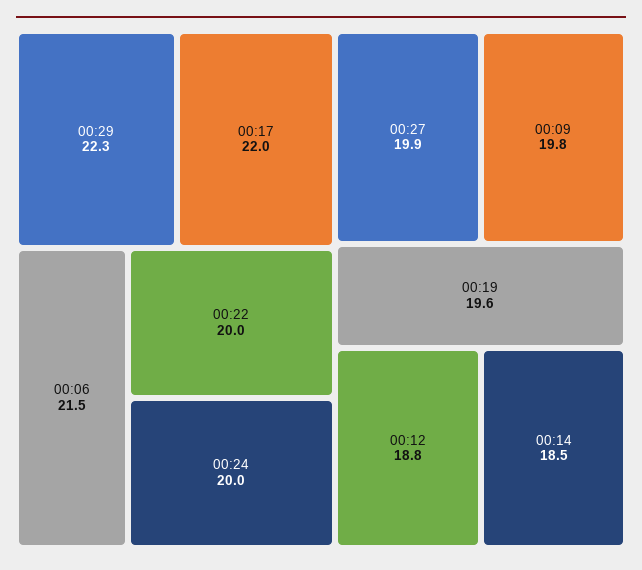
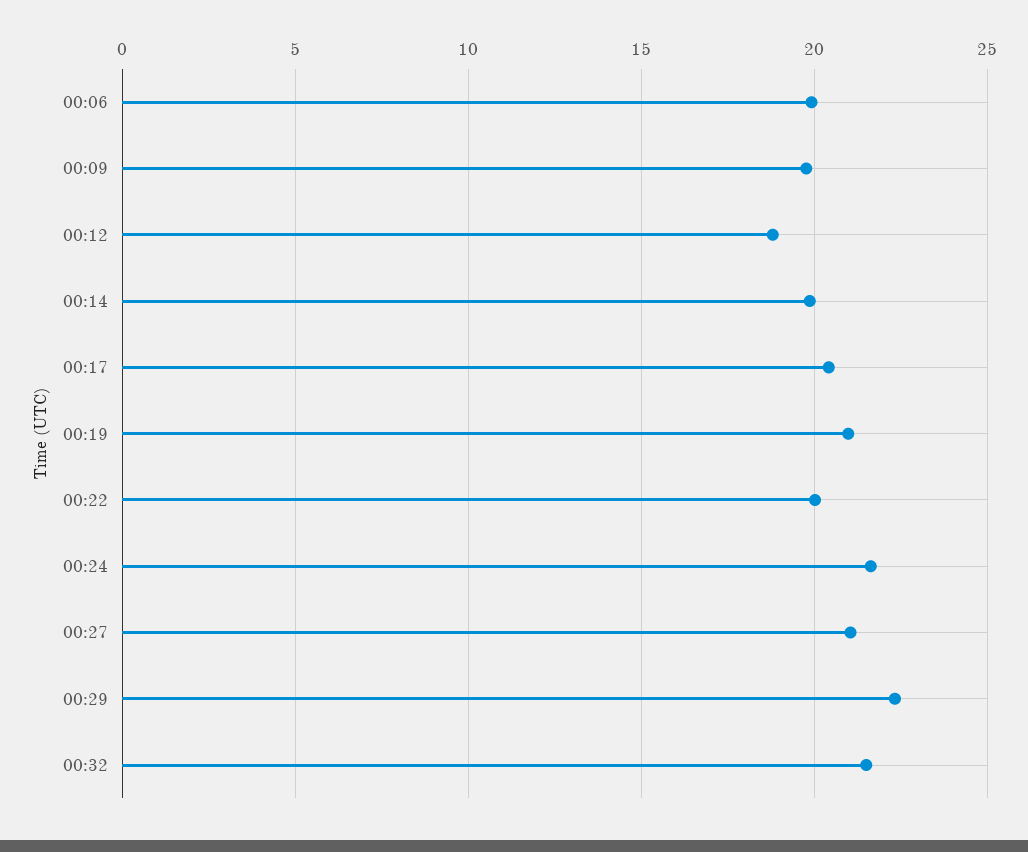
00:17: 22 -> 20.5
00:06: 21.5 -> 20
00:24: 20 -> 21.5
00:27: 19.9 -> 21
00:19: 19.6 -> 21
00:14: 18.5 -> 20
00:32: none -> 21.5

